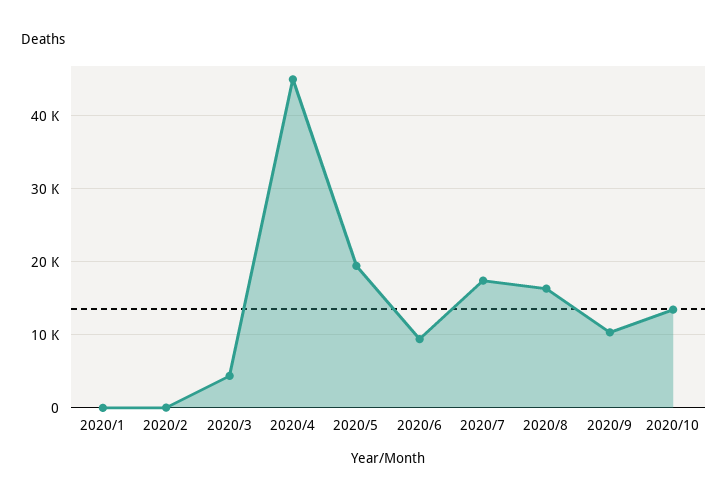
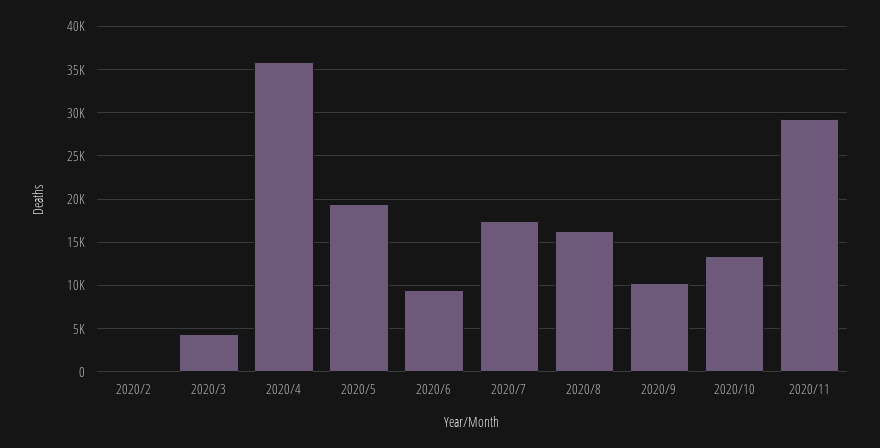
2020/1: 0 -> none
2020/4: 45000 -> 36000
2020/11: none -> 29000

